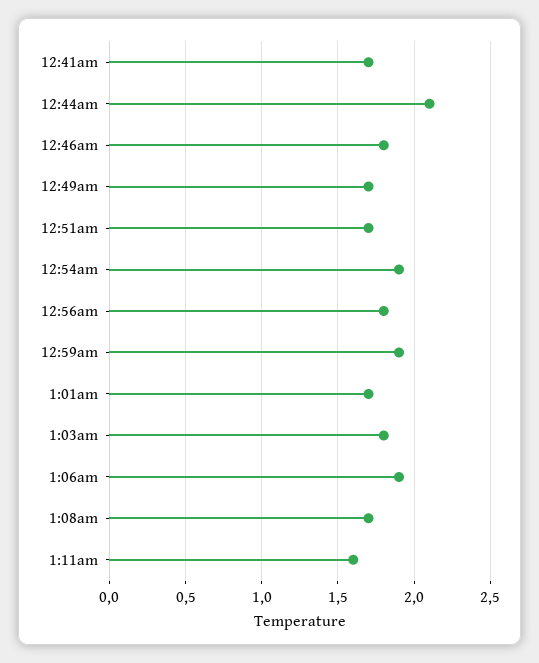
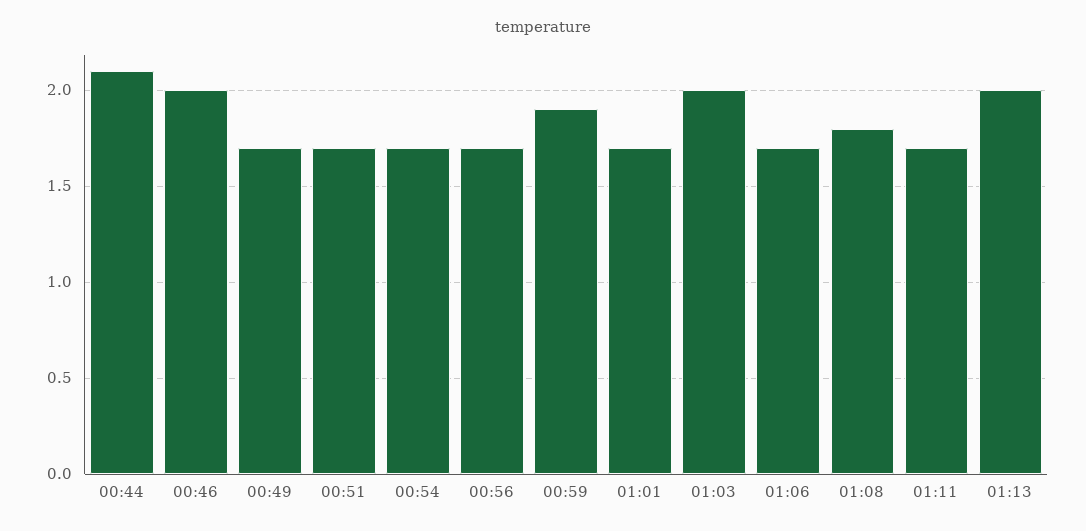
12:41am: 1.7 -> none
12:46am: 1.8 -> 2
12:54am: 1.9 -> 1.7
12:56am: 1.8 -> 1.7
1:03am: 1.8 -> 2
1:06am: 1.9 -> 1.7
1:08am: 1.7 -> 1.8
1:11am: 1.6 -> 1.7
01:13: none -> 2

